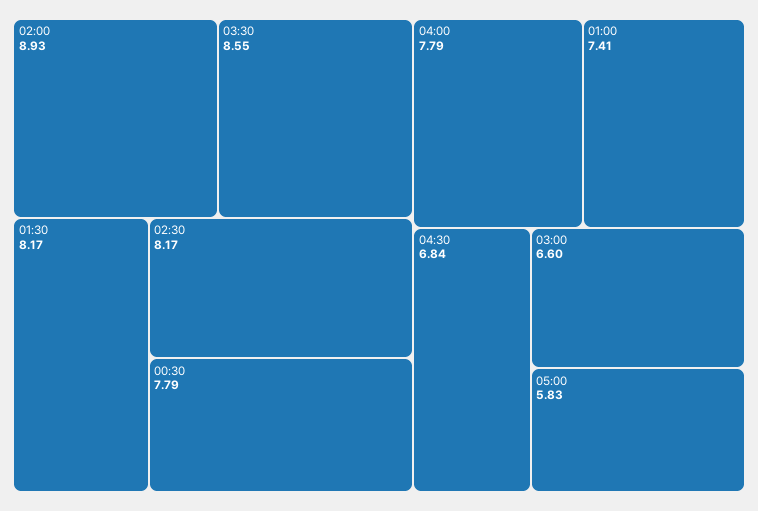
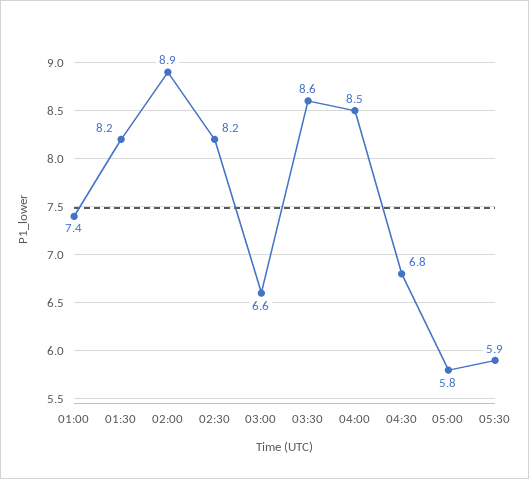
00:30: 7.79 -> none
04:00: 7.79 -> 8.5
05:30: none -> 5.9

